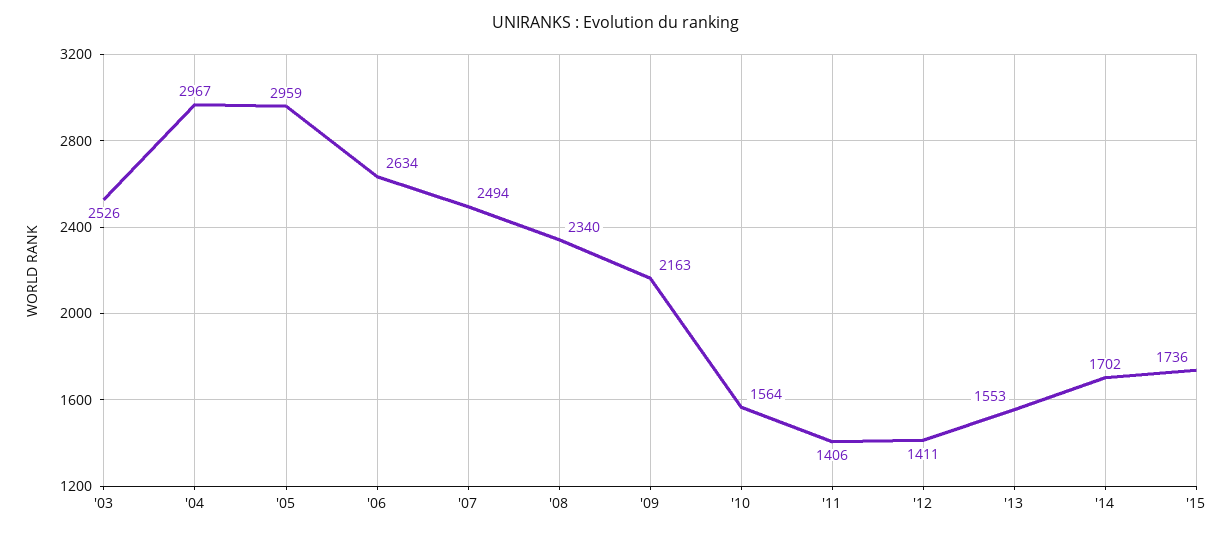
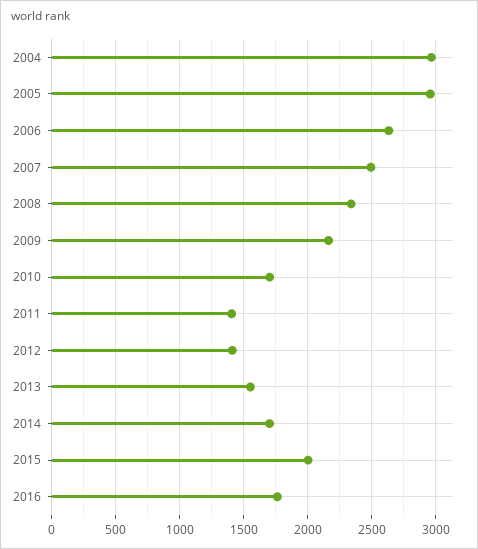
'03: 2526 -> none
'10: 1564 -> 1700
'15: 1736 -> 2000
2016: none -> 1750

